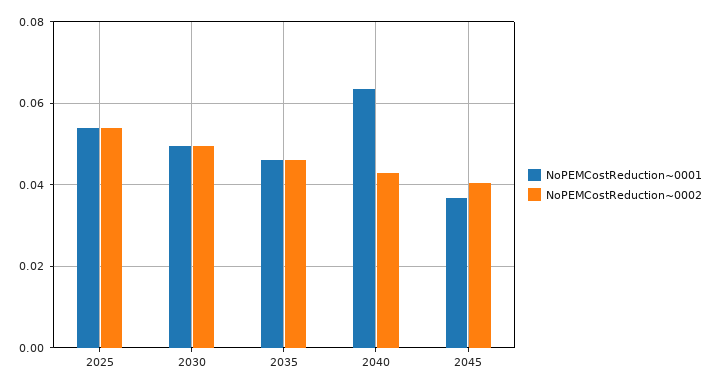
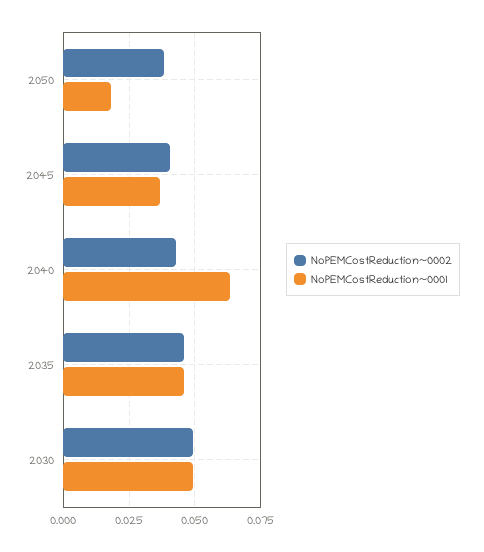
NoPEMCostReduction~0001, 2025: 0.054 -> none
NoPEMCostReduction~0002, 2025: 0.054 -> none
NoPEMCostReduction~0002, 2050: none -> 0.0375
NoPEMCostReduction~0001, 2050: none -> 0.0175

